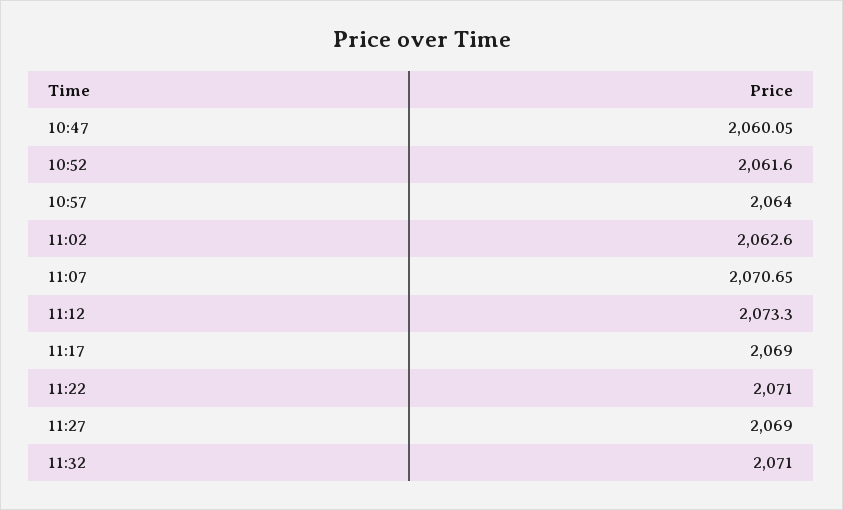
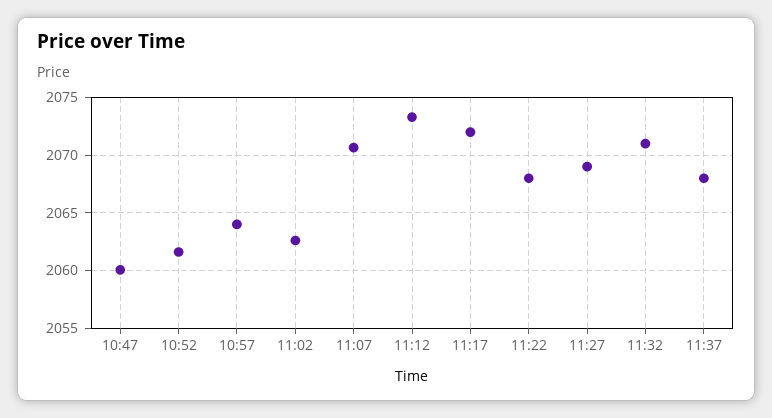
11:17: 2069 -> 2072
11:22: 2071 -> 2068
11:37: none -> 2068

